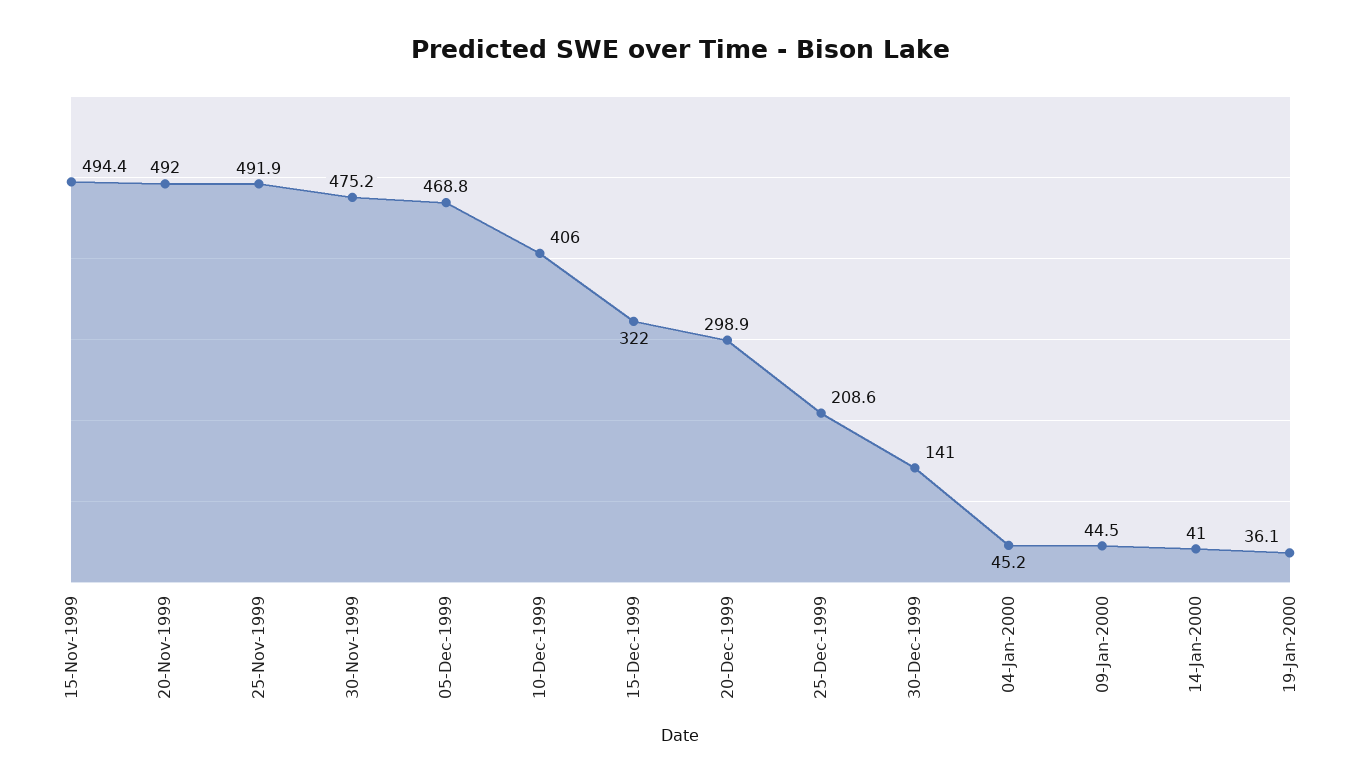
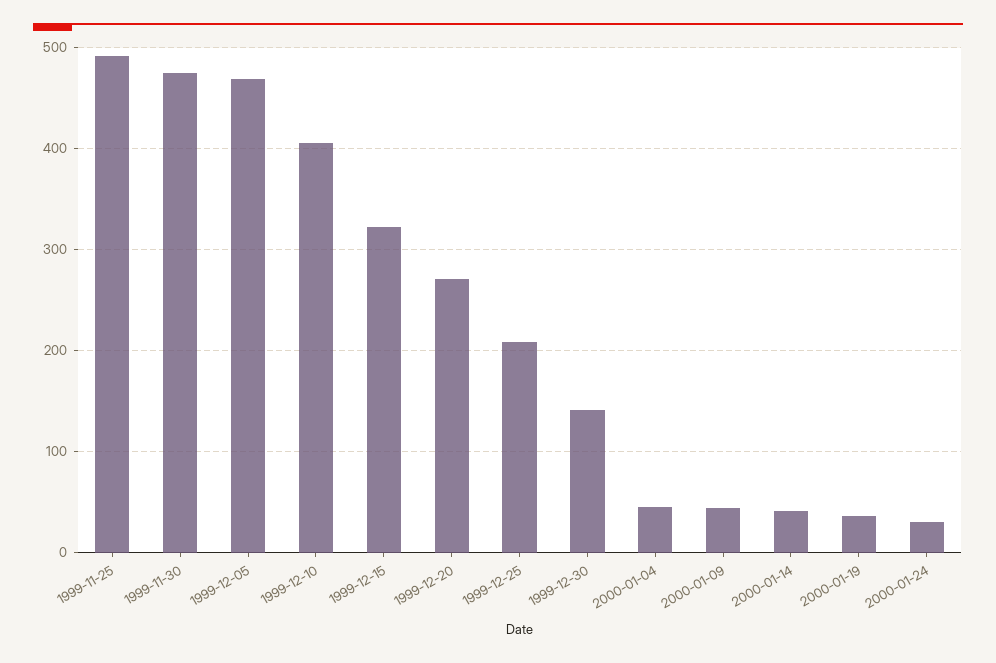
15-Nov-1999: 494.4 -> none
20-Nov-1999: 492 -> none
20-Dec-1999: 298.9 -> 270
2000-01-24: none -> 30

